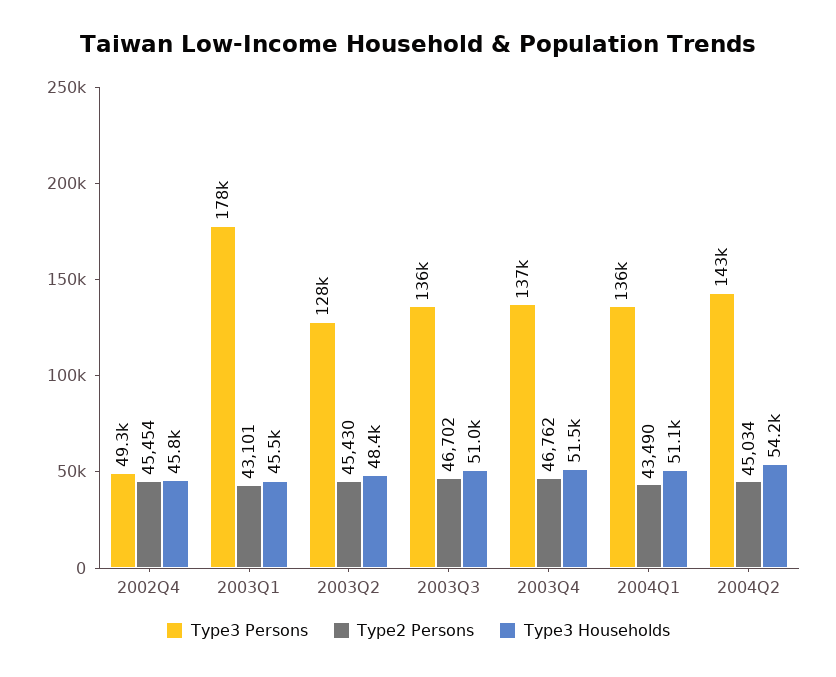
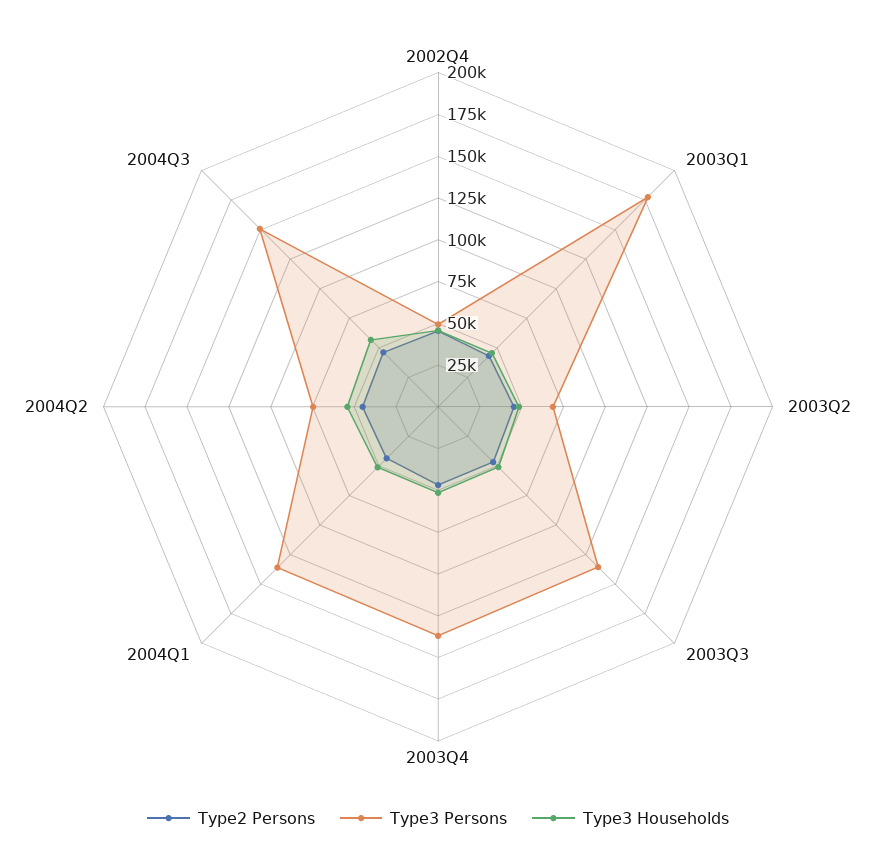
Type3 Persons, 2003Q2: 128000 -> 70000
Type3 Persons, 2004Q2: 143000 -> 75000
Type2 Persons, 2004Q3: none -> 45000
Type3 Persons, 2004Q3: none -> 150000
Type3 Households, 2004Q3: none -> 55000

